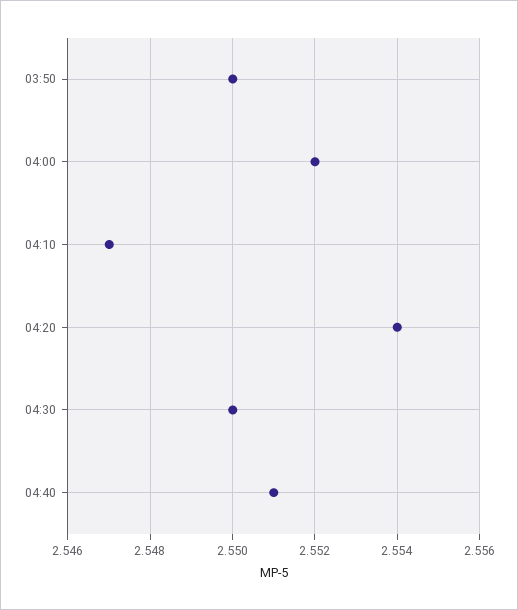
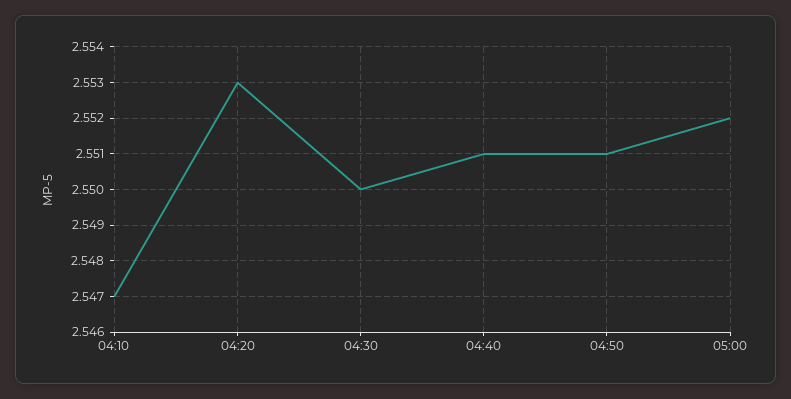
03:50: 2.55 -> none
04:00: 2.552 -> none
04:20: 2.554 -> 2.553
04:50: none -> 2.551
05:00: none -> 2.552

